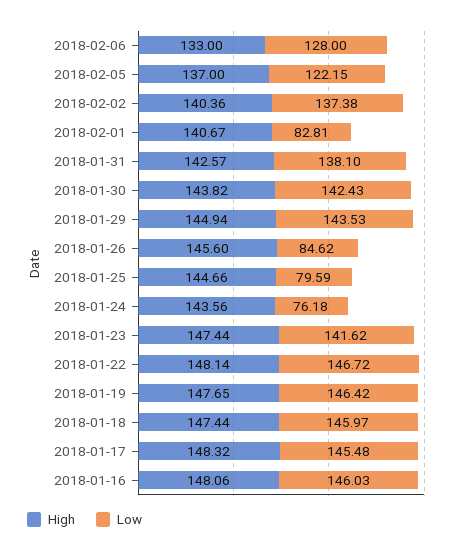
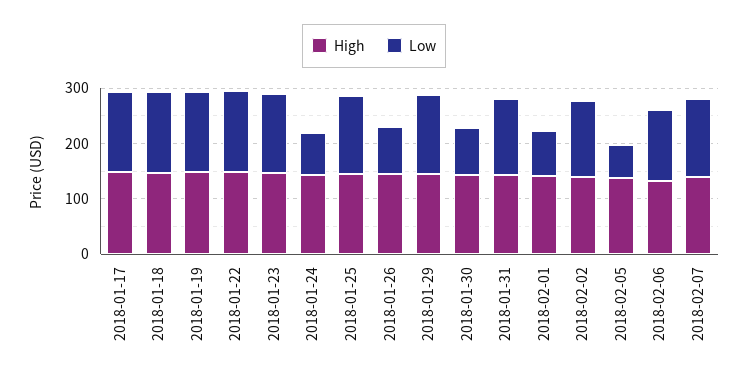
Low, 2018-02-05: 122.15 -> 60
Low, 2018-01-30: 142.43 -> 80
Low, 2018-01-25: 79.59 -> 140
High, 2018-01-16: 148.06 -> none
Low, 2018-01-16: 146.03 -> none
High, 2018-02-07: none -> 140
Low, 2018-02-07: none -> 140

